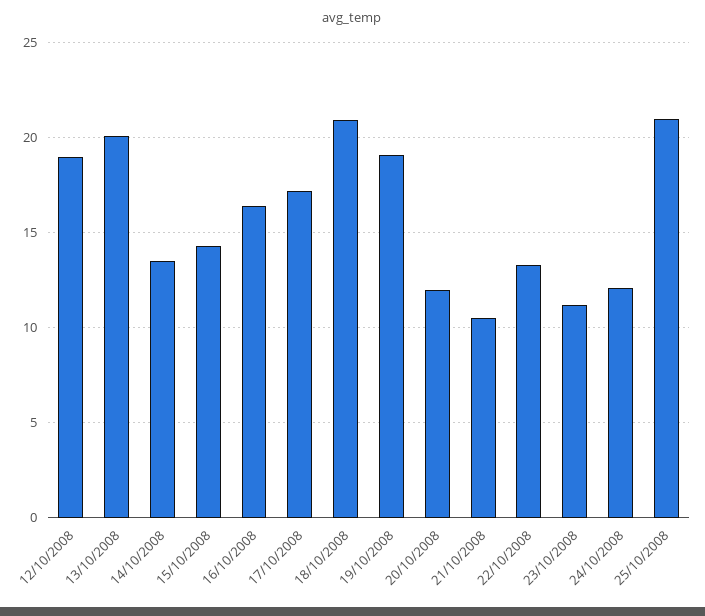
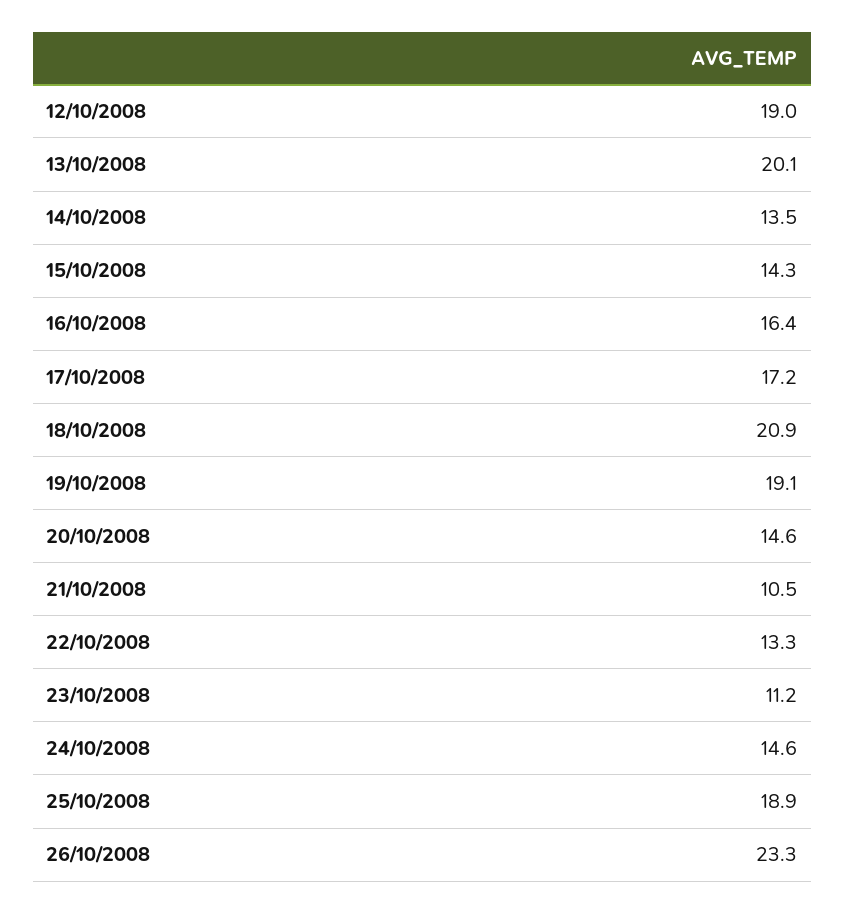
20/10/2008: 12 -> 14.6
24/10/2008: 12 -> 14.6
25/10/2008: 21 -> 18.9
26/10/2008: none -> 23.3

